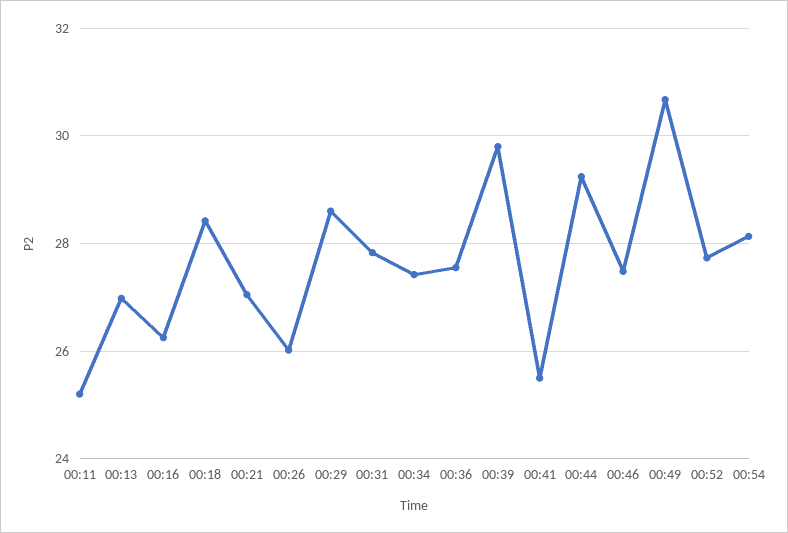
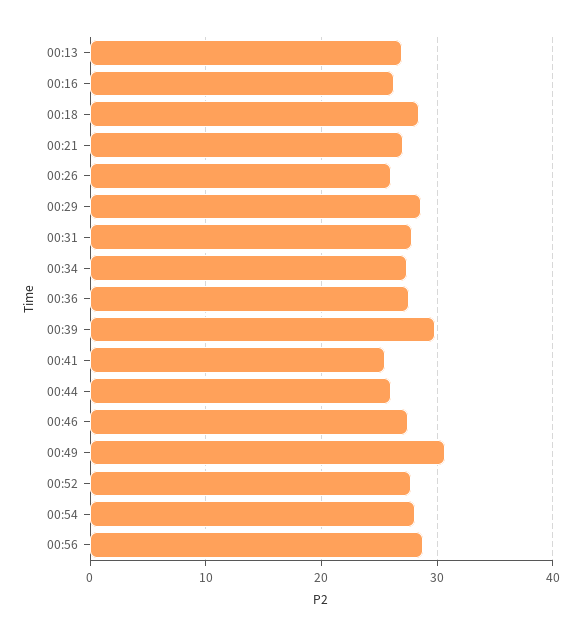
00:11: 25.2 -> none
00:44: 29.2 -> 26
00:56: none -> 29

